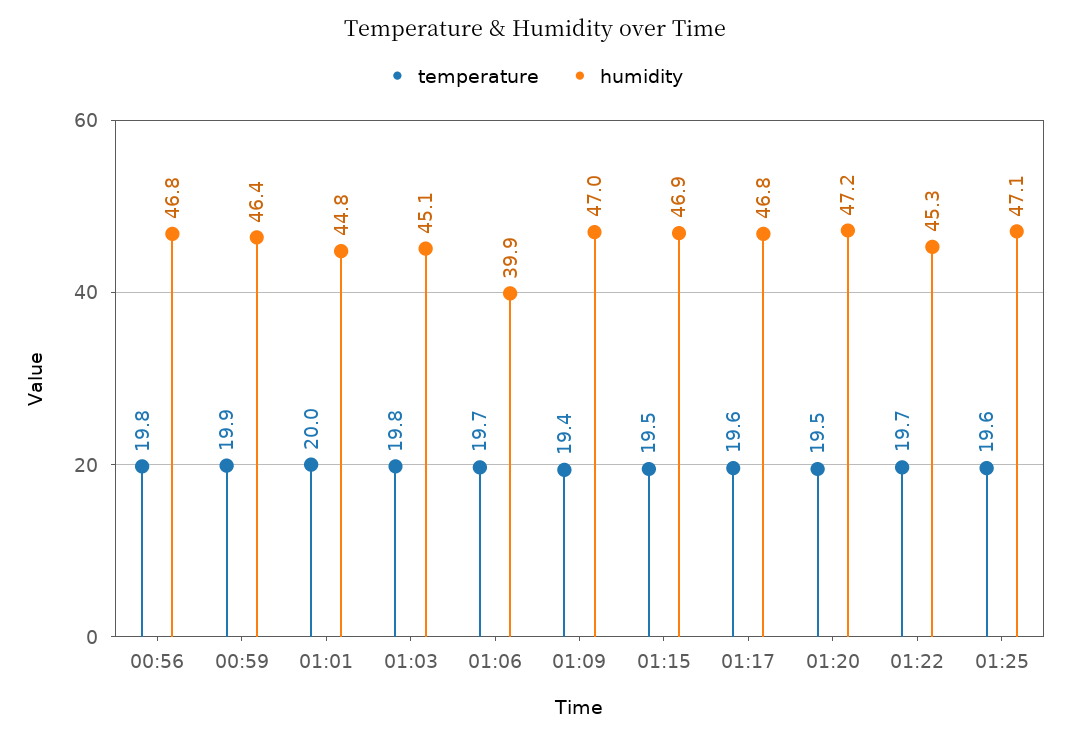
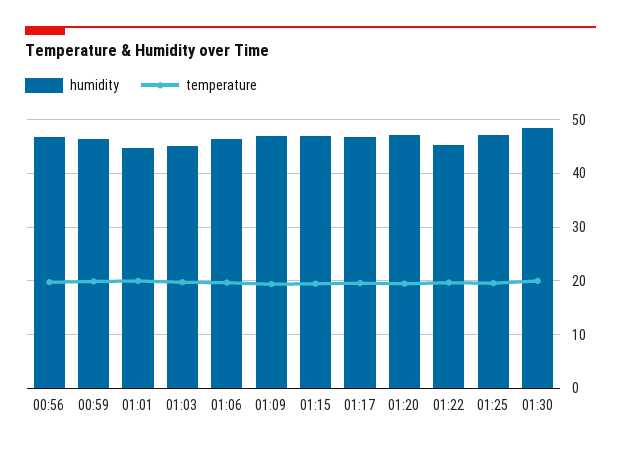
humidity, 01:06: 39.9 -> 46
humidity, 01:30: none -> 48
temperature, 01:30: none -> 20

